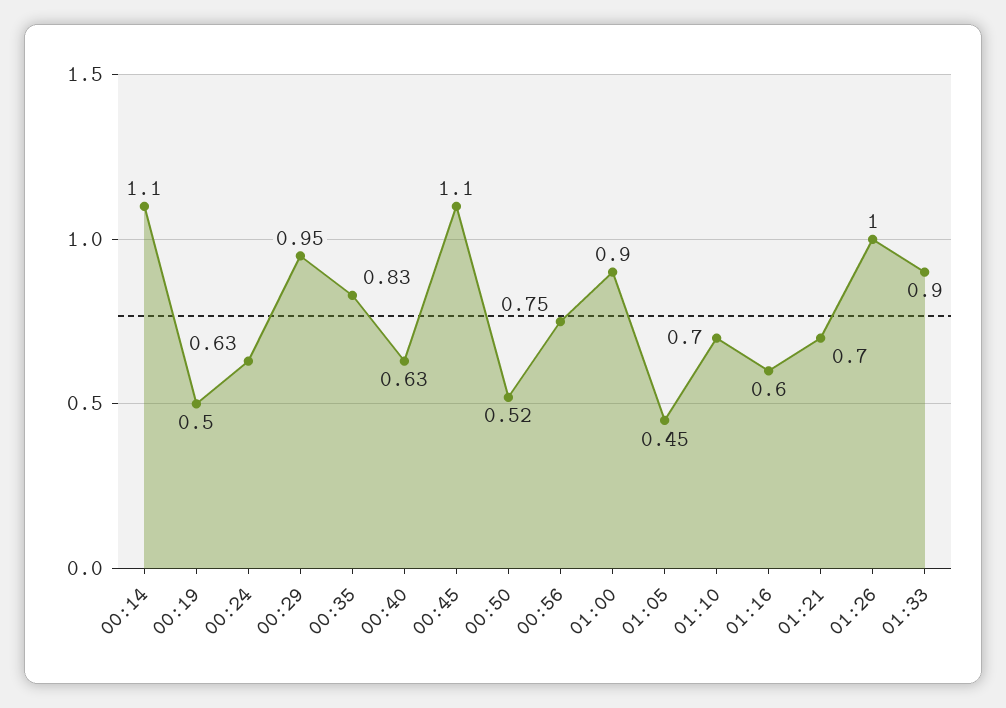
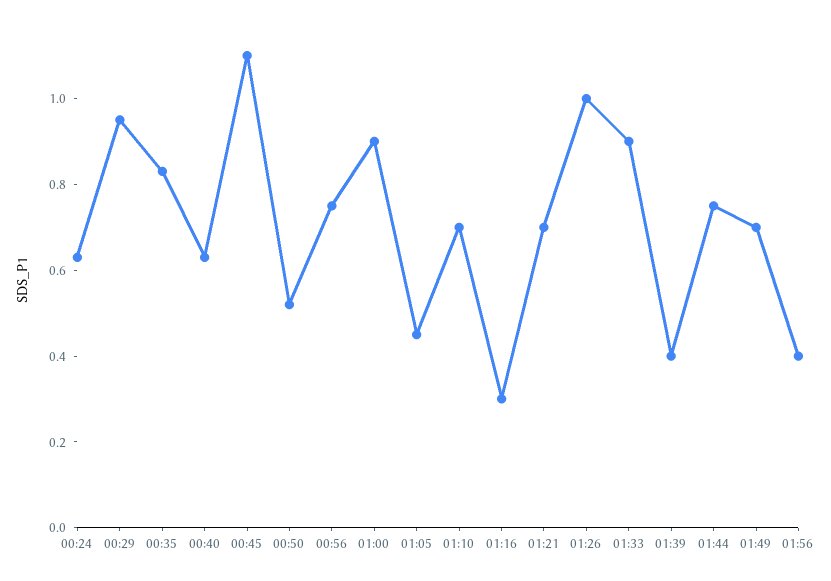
00:14: 1.1 -> none
00:19: 0.5 -> none
01:16: 0.6 -> 0.3
01:39: none -> 0.4
01:44: none -> 0.75
01:49: none -> 0.7
01:56: none -> 0.4

